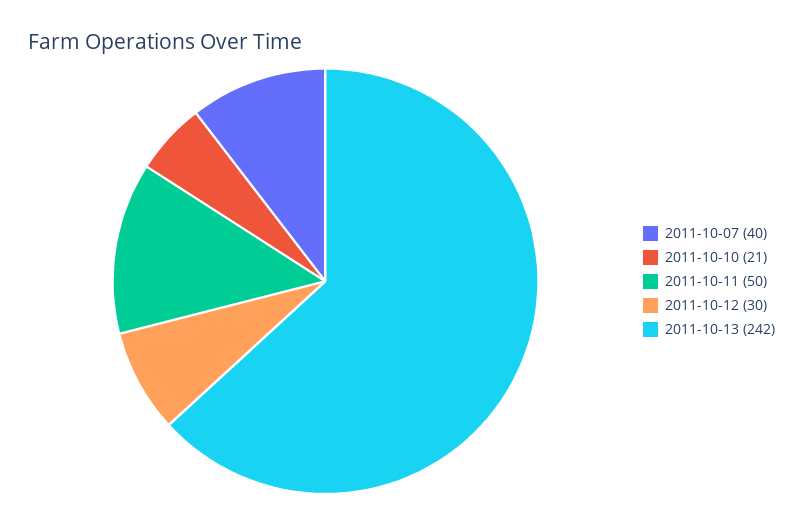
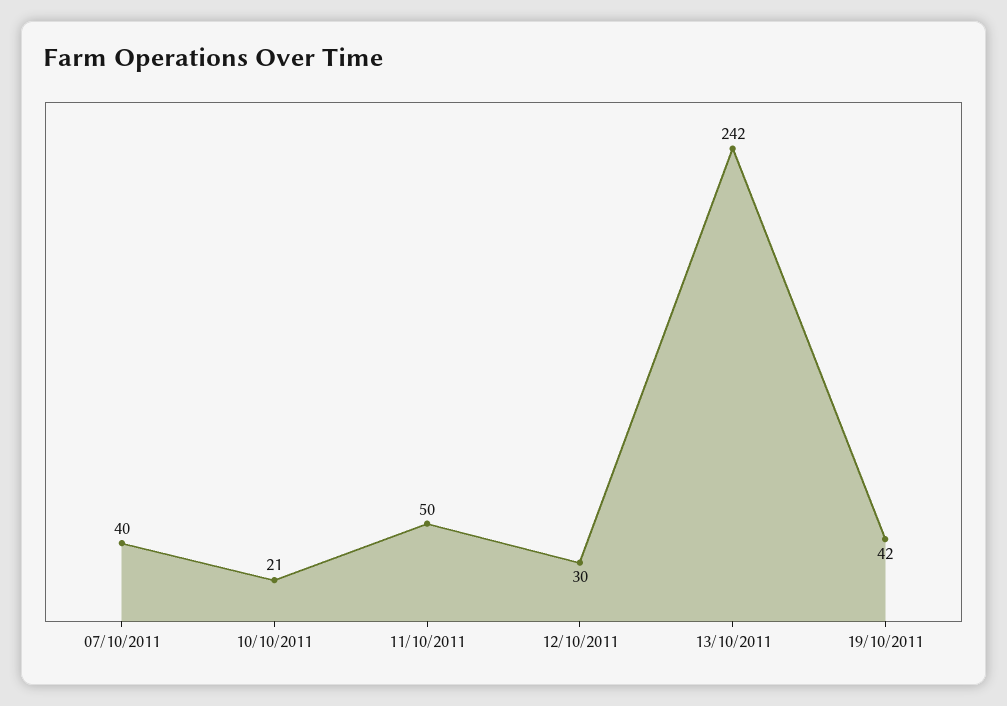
19/10/2011: none -> 42

